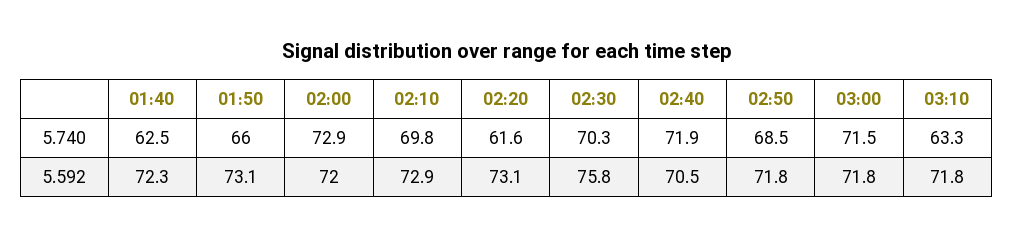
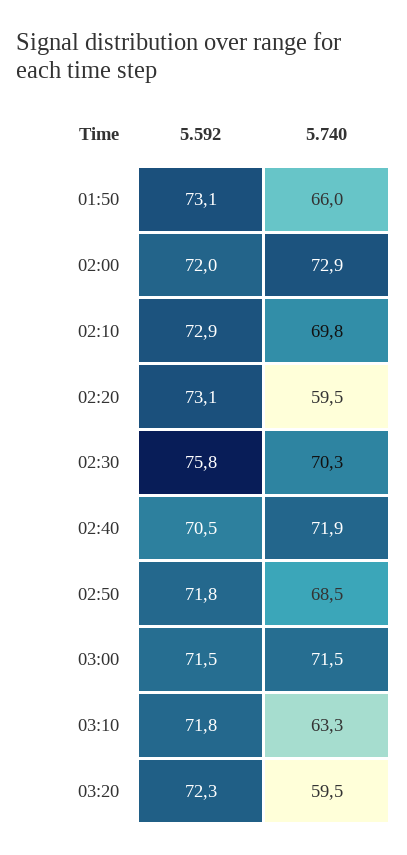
01:40, 5.740: 62.5 -> none
02:20, 5.740: 61.6 -> 59.5
01:40, 5.592: 72.3 -> none
03:00, 5.592: 71.8 -> 71.5
03:20, 5.592: none -> 72.3
03:20, 5.740: none -> 59.5

